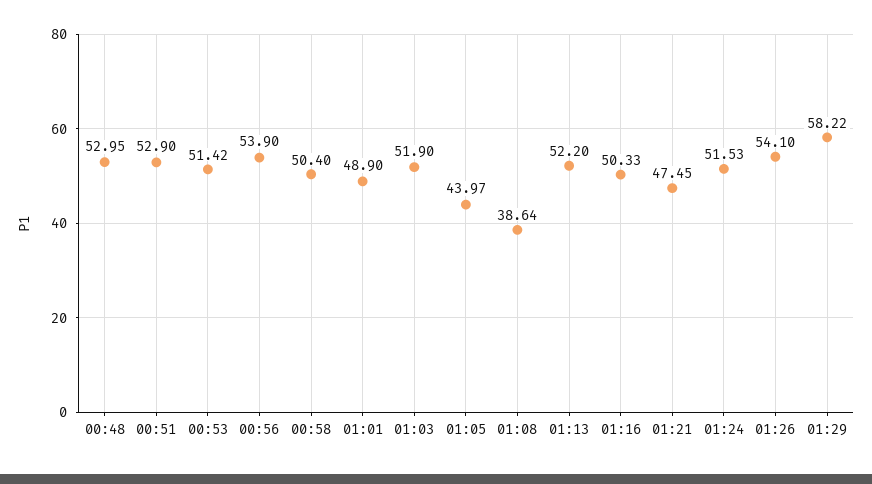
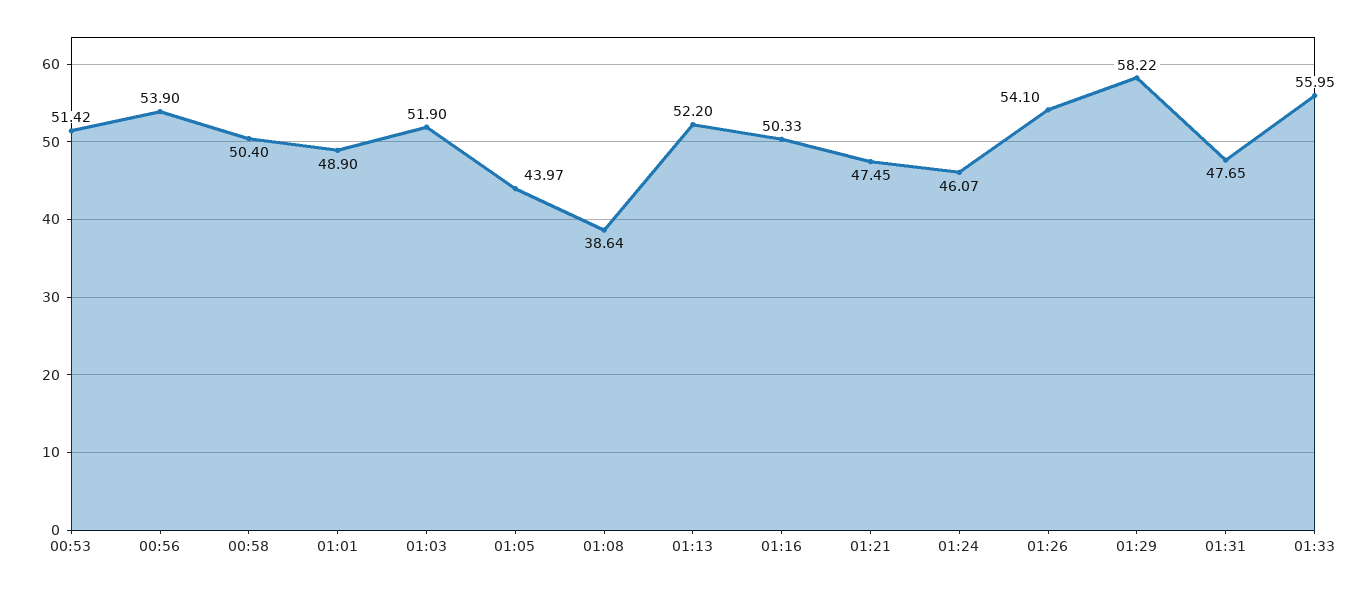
00:48: 52.95 -> none
00:51: 52.9 -> none
01:24: 51.53 -> 46.07
01:31: none -> 47.65
01:33: none -> 55.95

